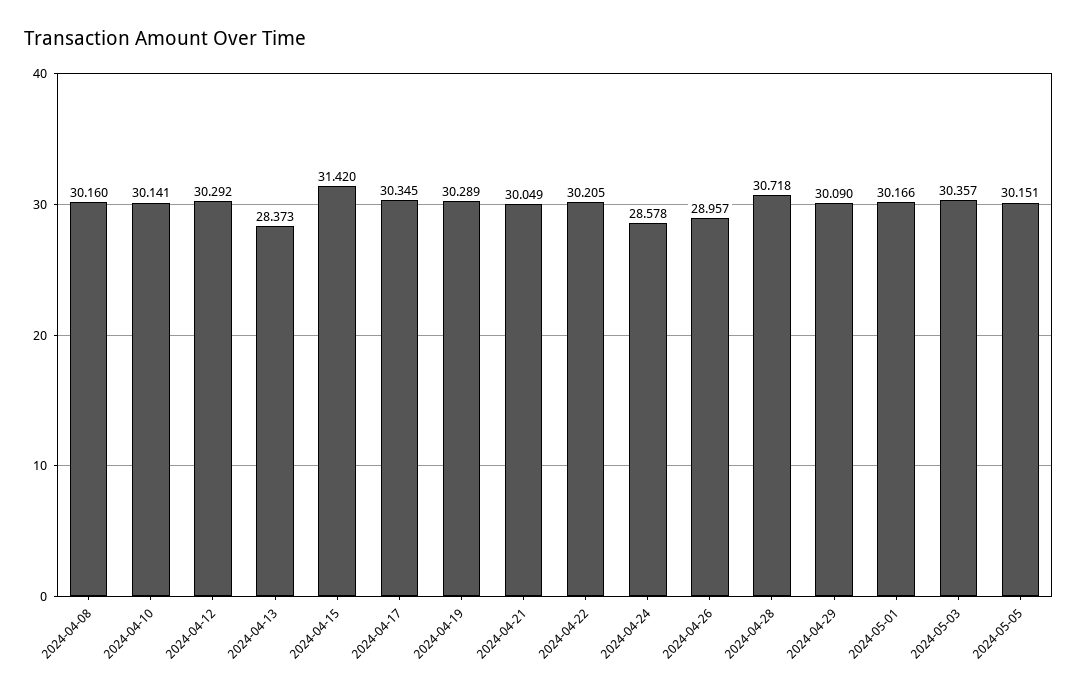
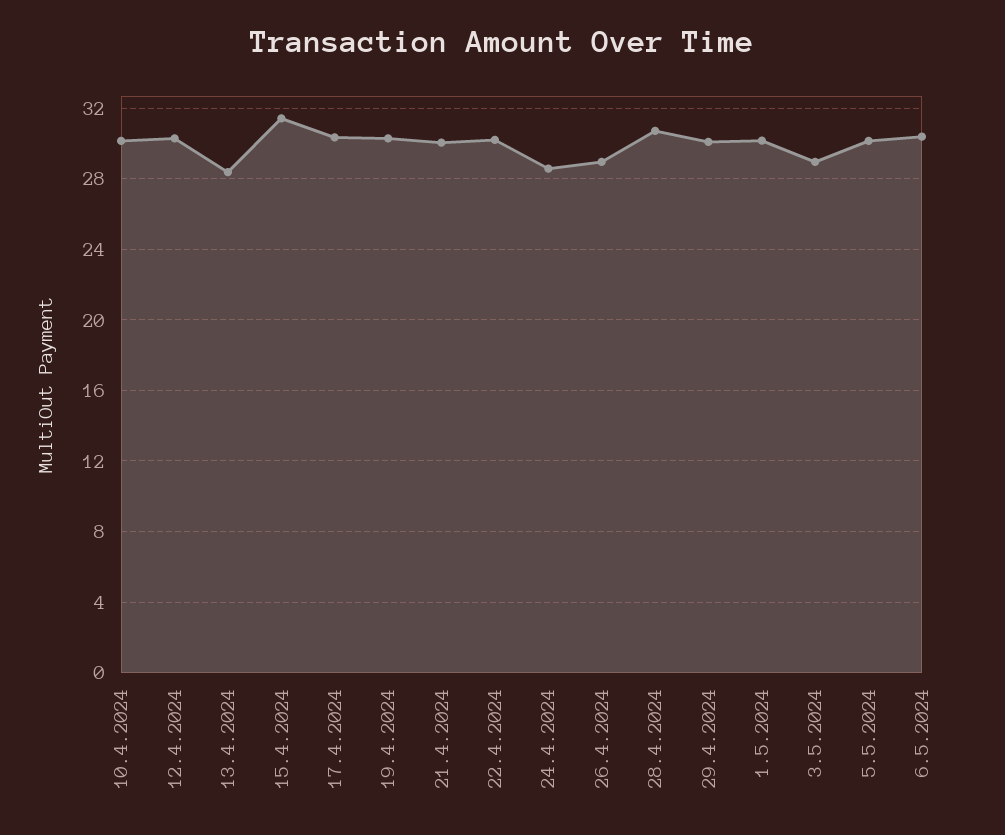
2024-04-08: 30.16 -> none
2024-05-03: 30.357 -> 29
6.5.2024: none -> 30.5

